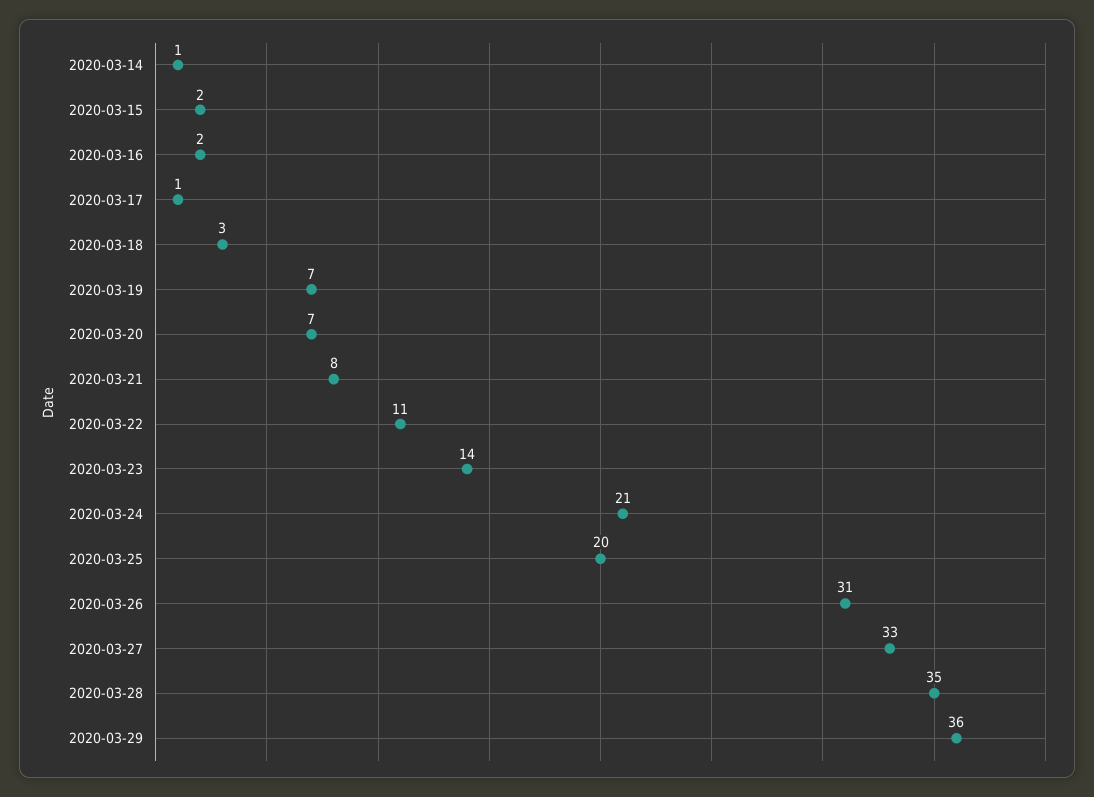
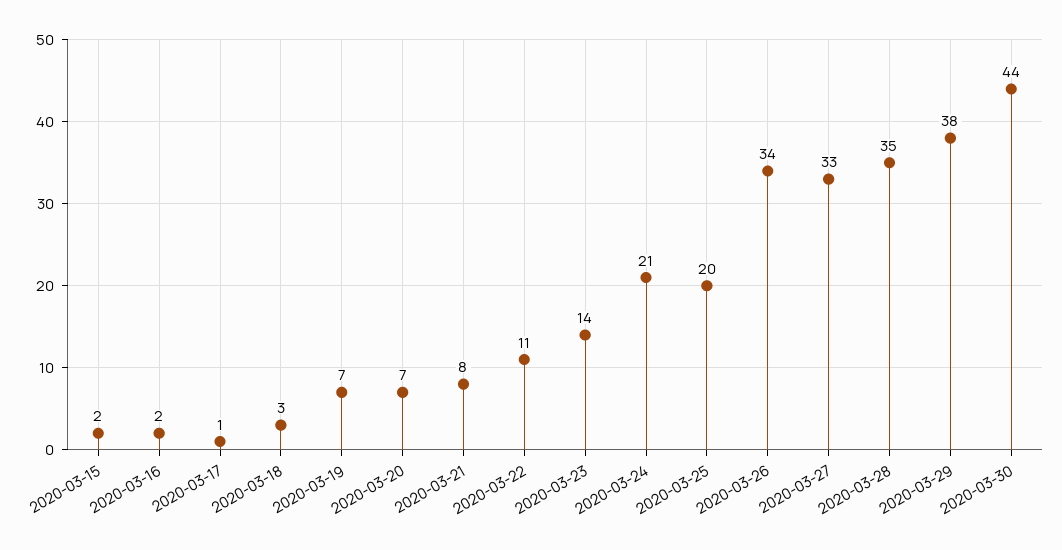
2020-03-14: 1 -> none
2020-03-26: 31 -> 34
2020-03-29: 36 -> 38
2020-03-30: none -> 44

